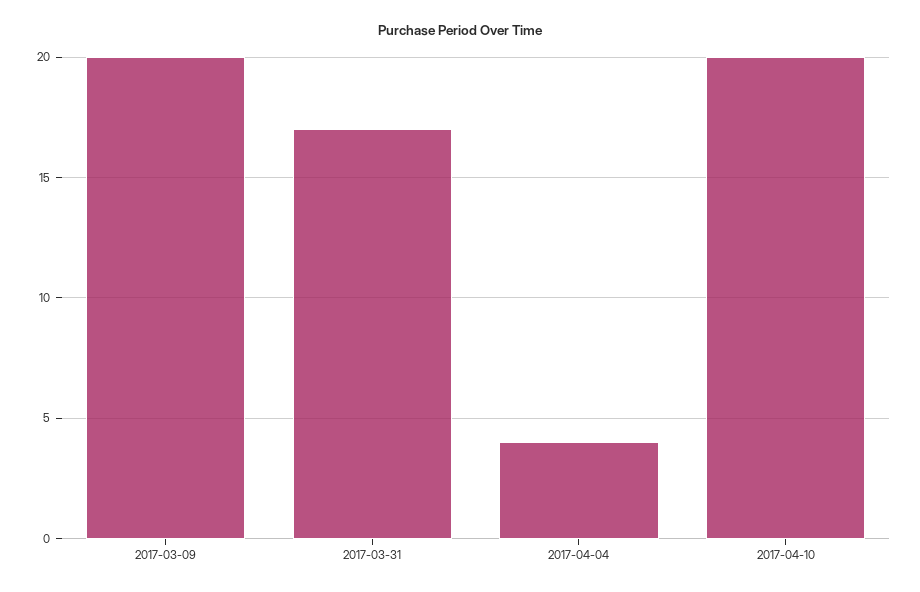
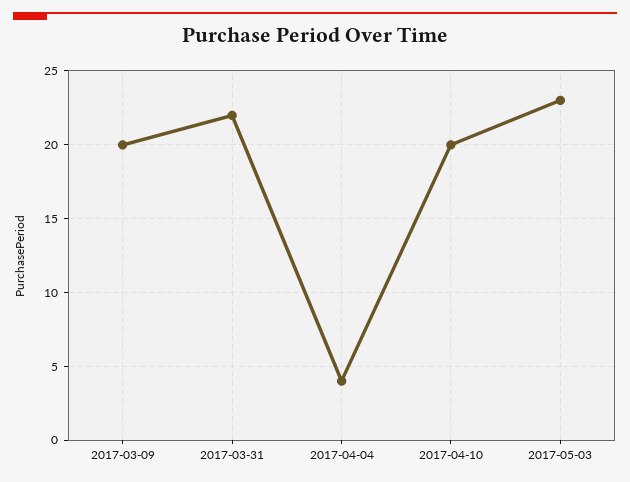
2017-03-31: 17 -> 22
2017-05-03: none -> 23

